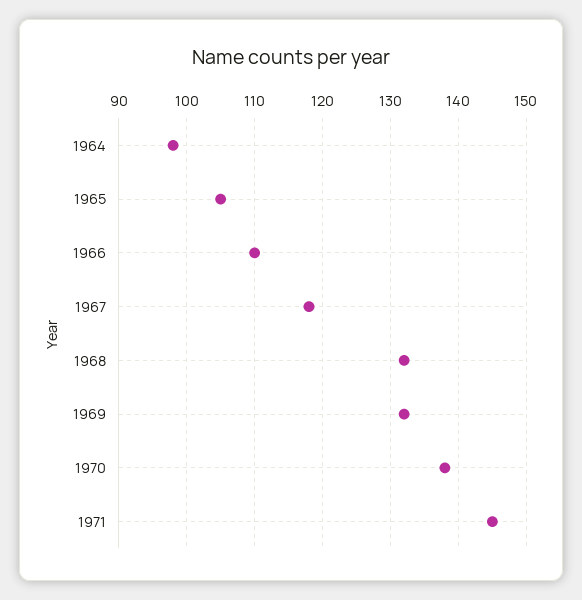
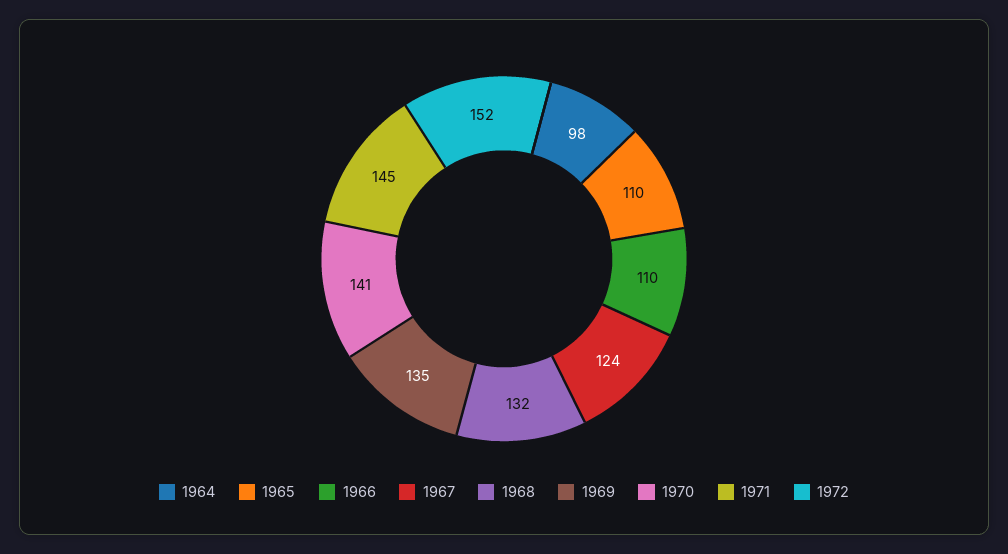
1965: 105 -> 110
1967: 118 -> 124
1969: 132 -> 135
1970: 138 -> 141
1972: none -> 152

